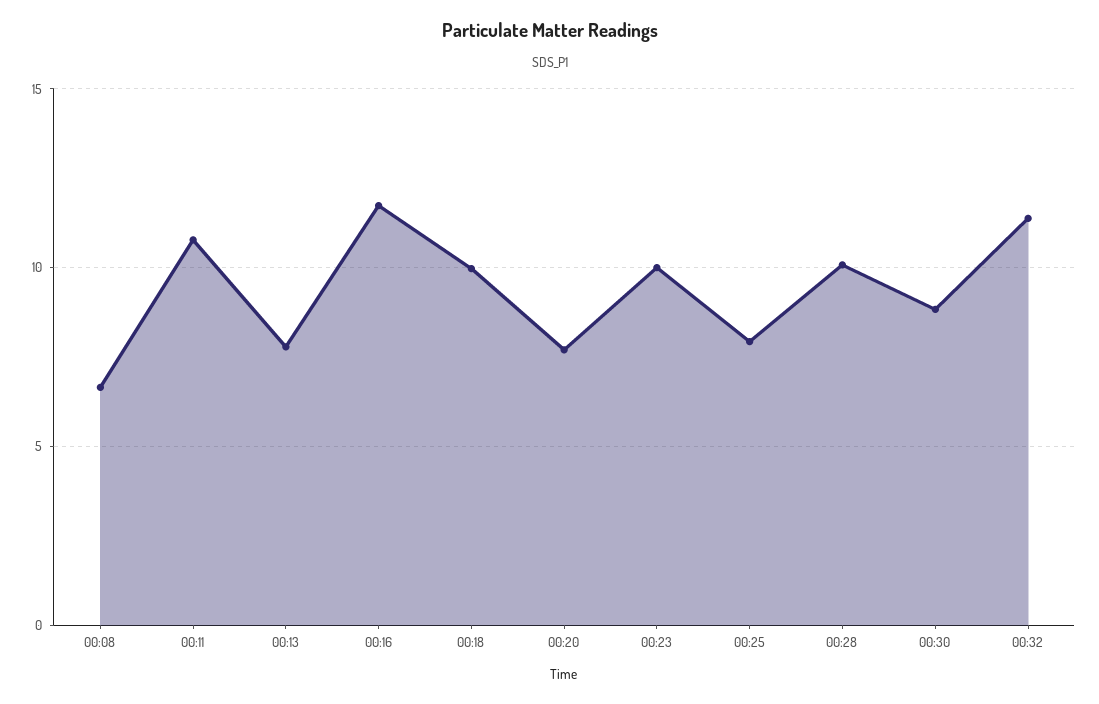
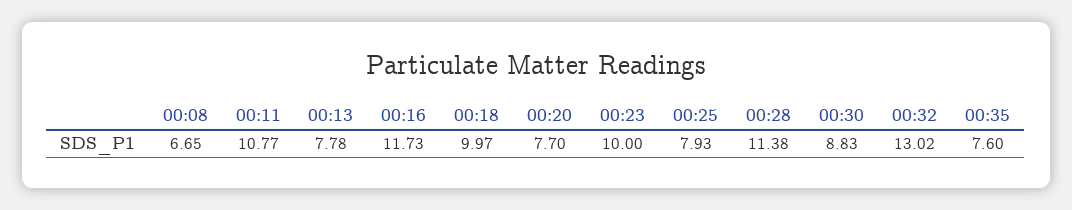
00:28: 10 -> 11.38
00:32: 11.5 -> 13.02
00:35: none -> 7.6

